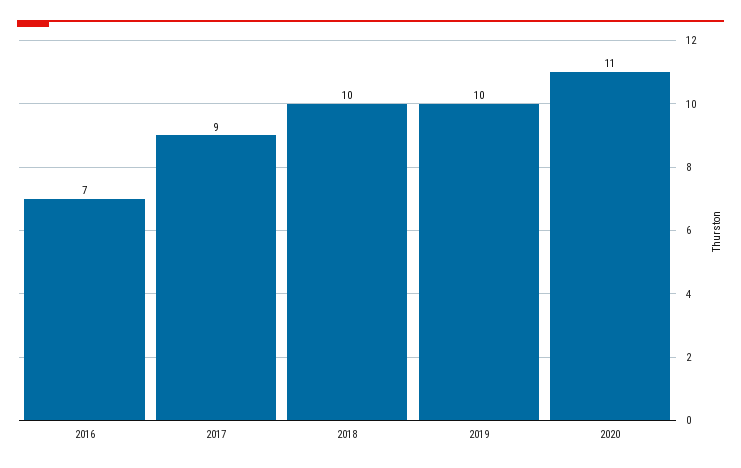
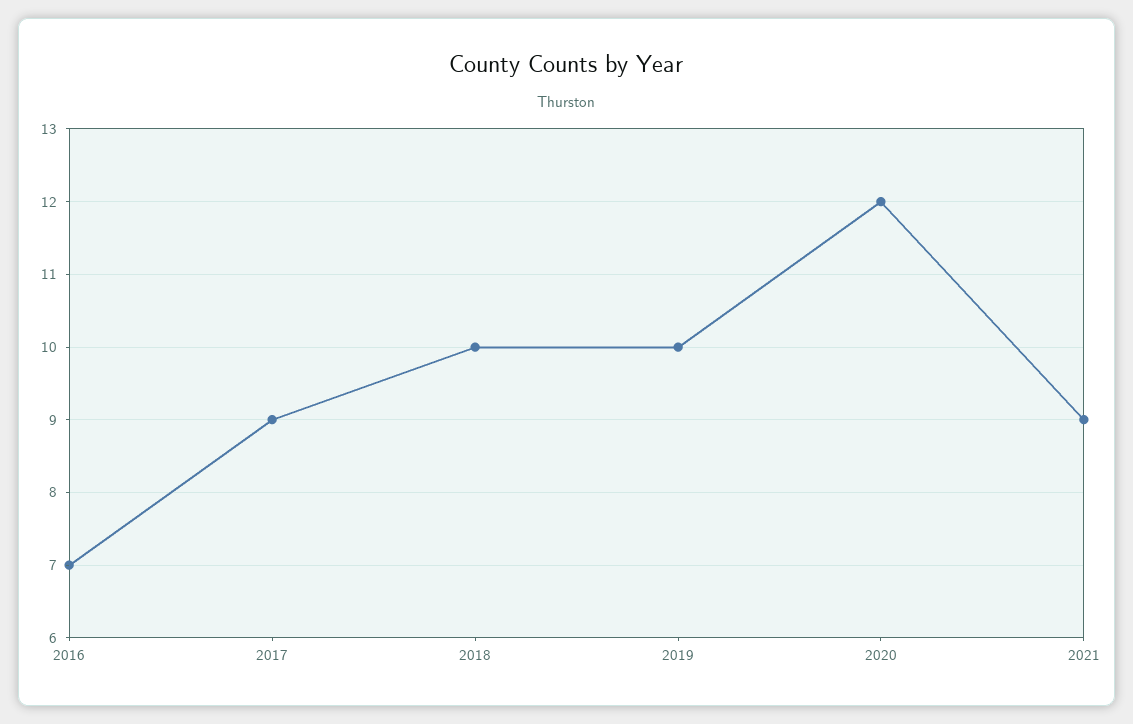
2020: 11 -> 12
2021: none -> 9

